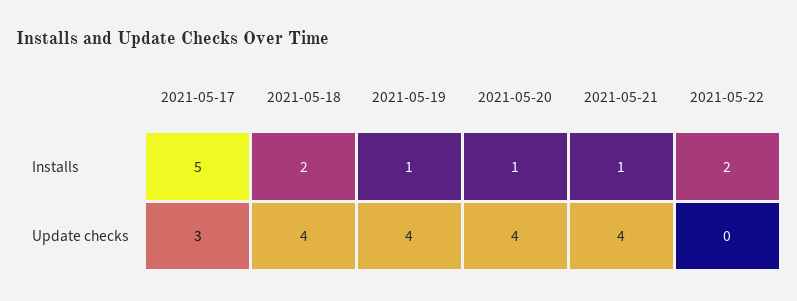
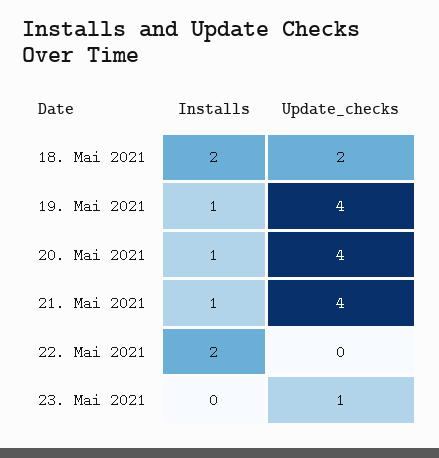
2021-05-17, Installs: 5 -> none
2021-05-17, Update checks: 3 -> none
2021-05-18, Update checks: 4 -> 2
23. Mai 2021, Installs: none -> 0
23. Mai 2021, Update checks: none -> 1

